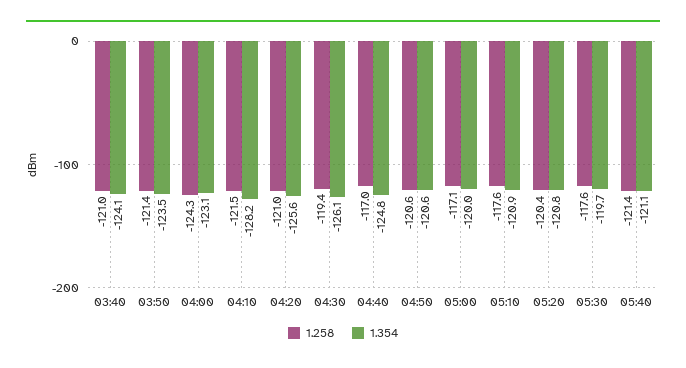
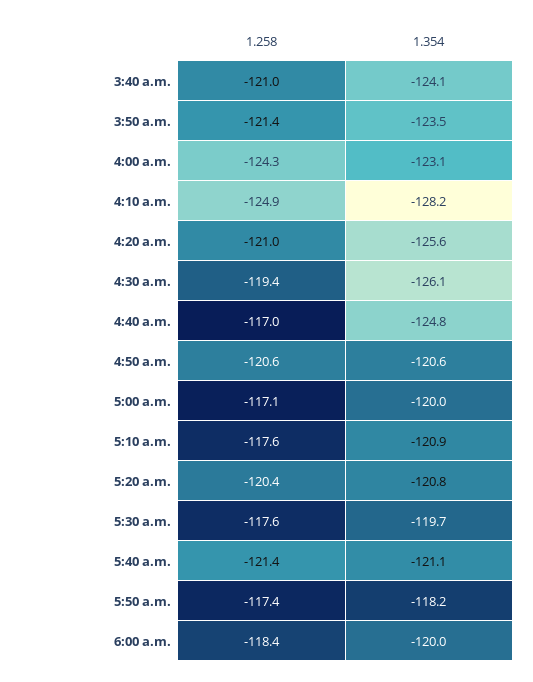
1.258, 04:10: -121.5 -> -124.9
1.258, 5:50 a.m.: none -> -117.4
1.354, 5:50 a.m.: none -> -118.2
1.258, 6:00 a.m.: none -> -118.4
1.354, 6:00 a.m.: none -> -120

